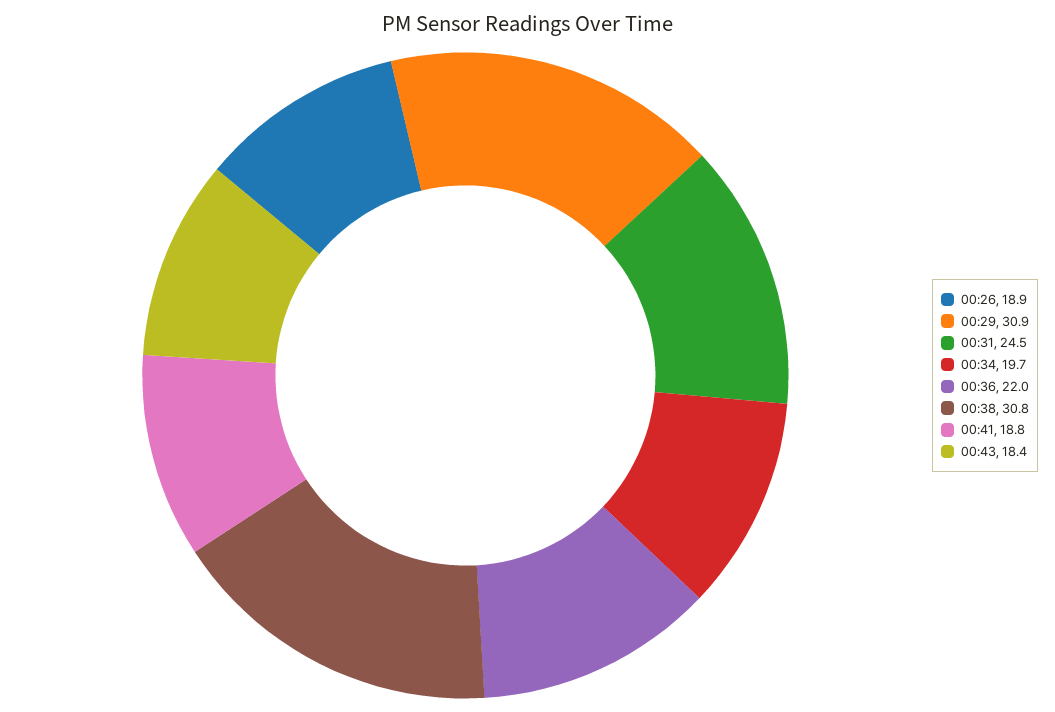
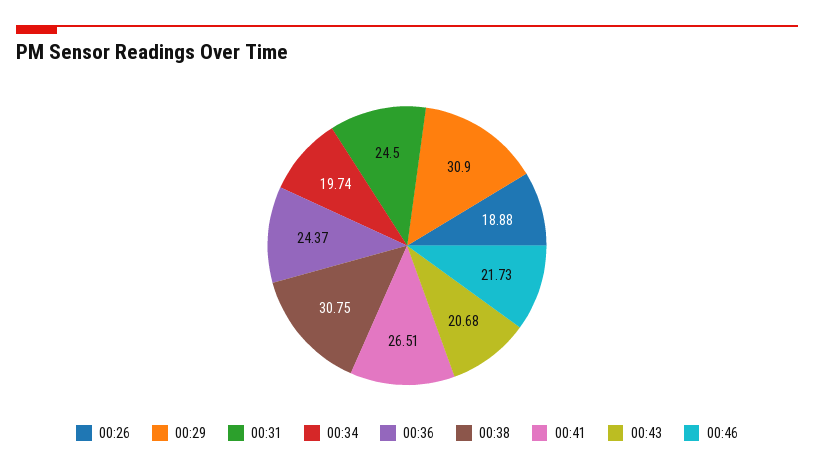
00:36: 22 -> 24.37
00:41: 18.8 -> 26.51
00:43: 18.4 -> 20.68
00:46: none -> 21.73

